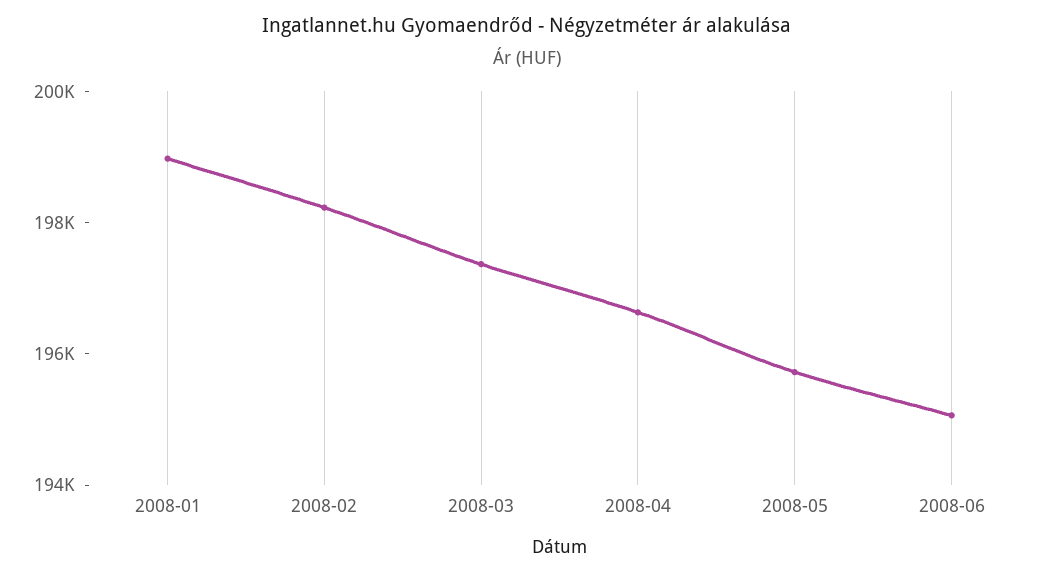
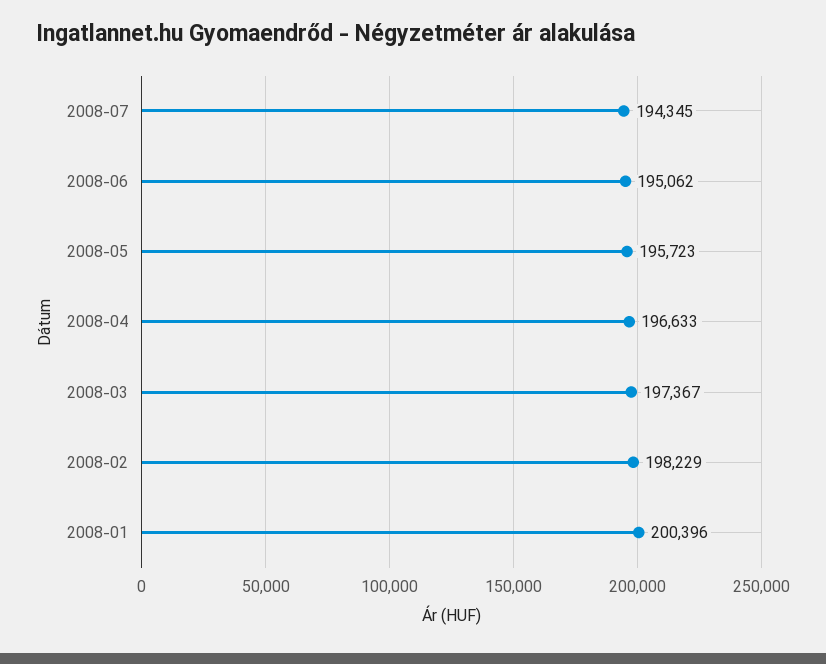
2008-01: 199000 -> 200396
2008-07: none -> 194345

